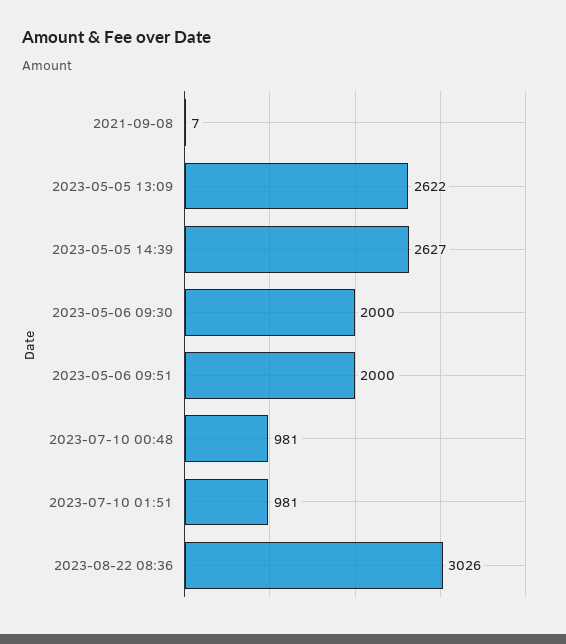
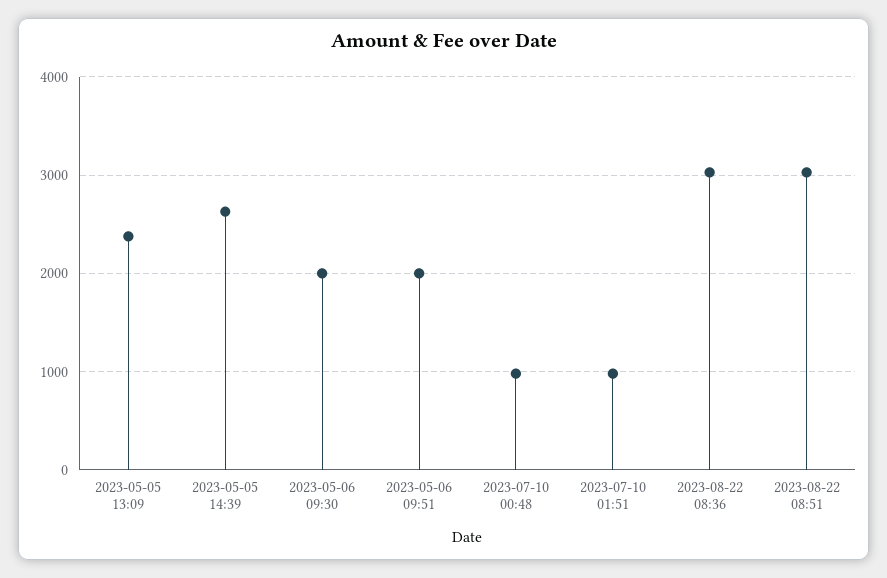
2021-09-08: 7 -> none
2023-05-05 13:09: 2622 -> 2400
2023-08-22 08:51: none -> 3000

